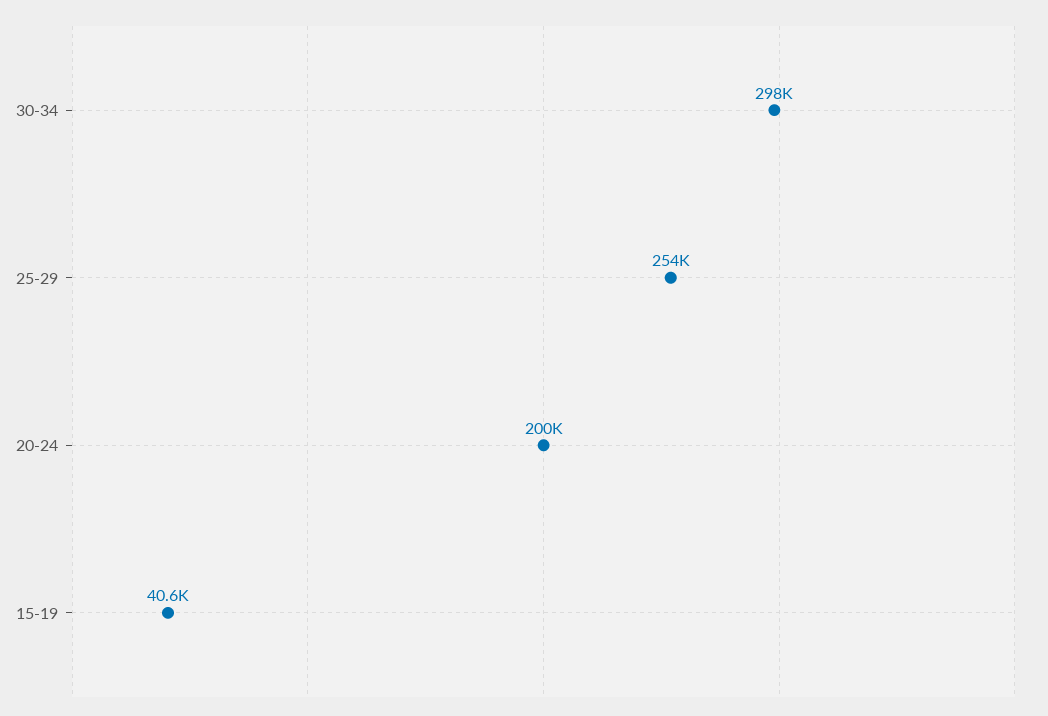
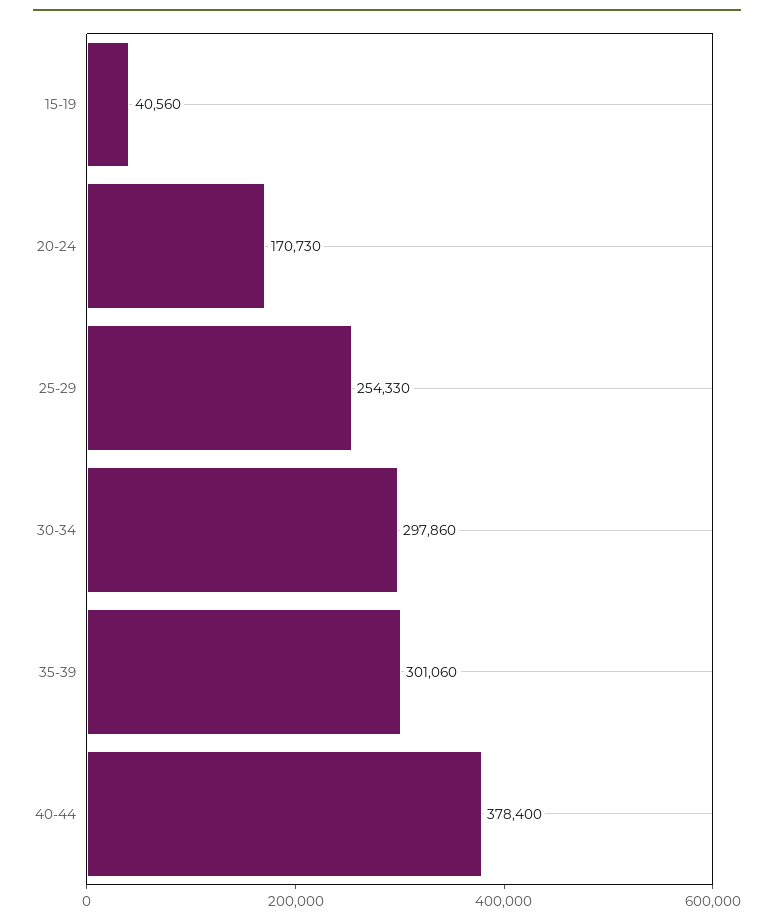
20-24: 200000 -> 170730
35-39: none -> 301060
40-44: none -> 378400

